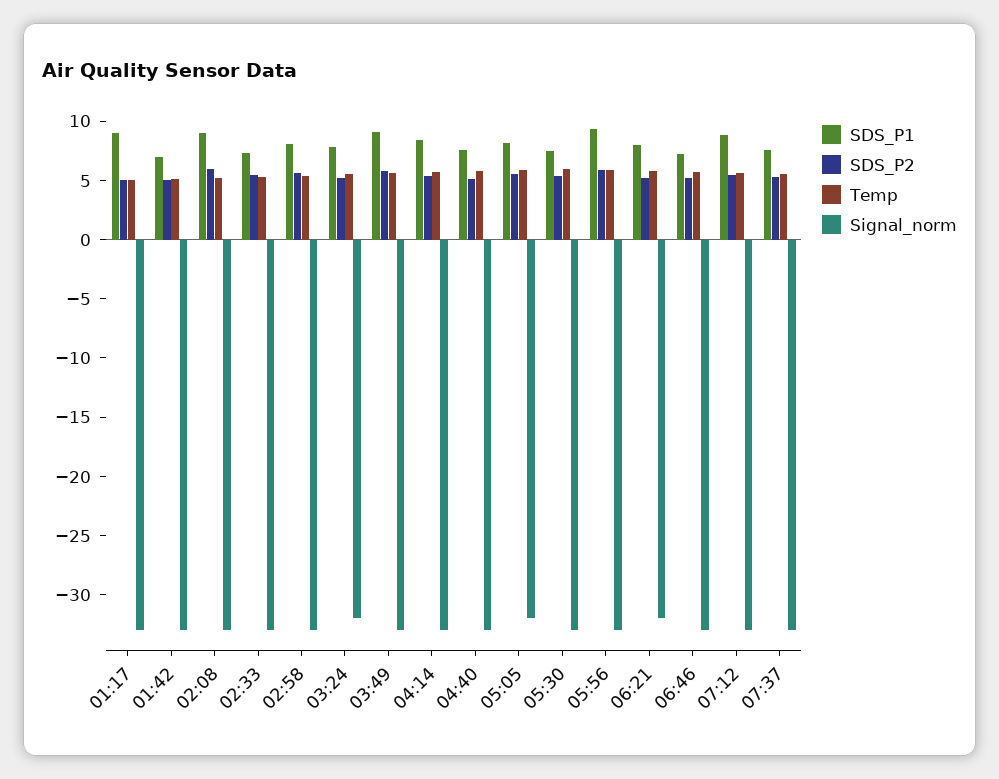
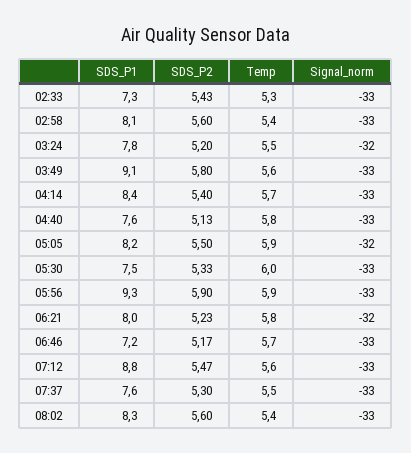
SDS_P1, 01:17: 9 -> none
SDS_P2, 01:17: 5 -> none
Temp, 01:17: 5 -> none
Signal_norm, 01:17: -33 -> none
SDS_P1, 01:42: 7 -> none
SDS_P2, 01:42: 5 -> none
Temp, 01:42: 5 -> none
Signal_norm, 01:42: -33 -> none
SDS_P1, 02:08: 9 -> none
SDS_P2, 02:08: 6 -> none
Temp, 02:08: 5 -> none
Signal_norm, 02:08: -33 -> none
SDS_P1, 08:02: none -> 8.3
SDS_P2, 08:02: none -> 5.6
Temp, 08:02: none -> 5.4
Signal_norm, 08:02: none -> -33

